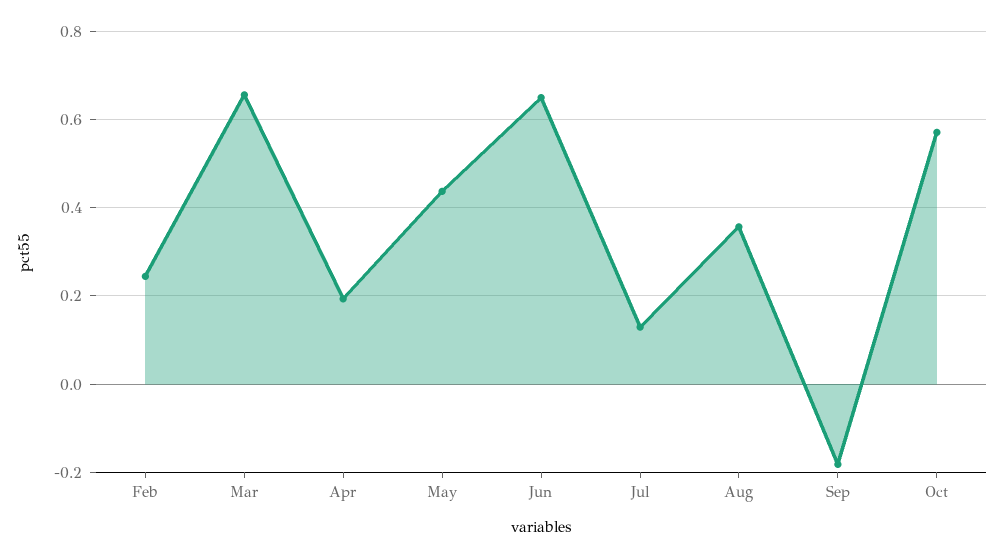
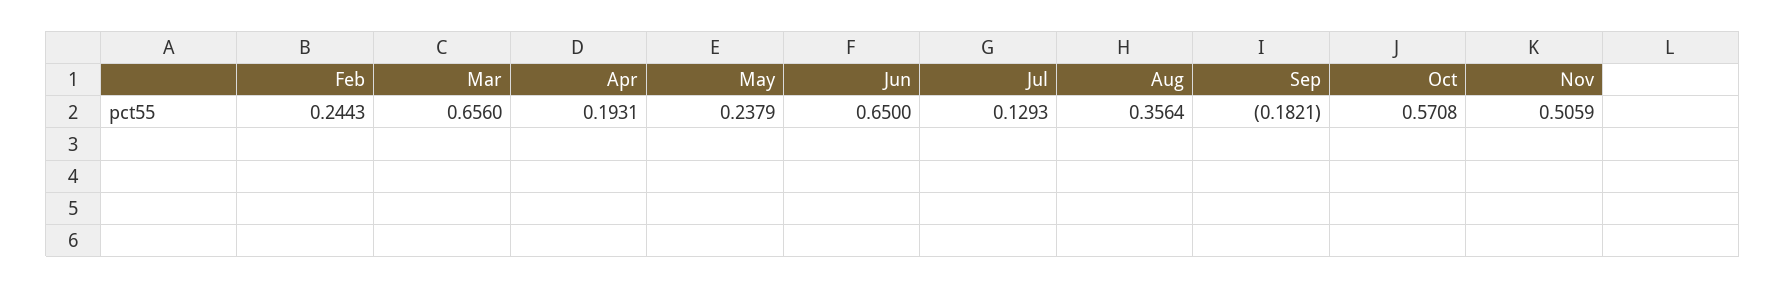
May: 0.44 -> 0.2379
Nov: none -> 0.5059

